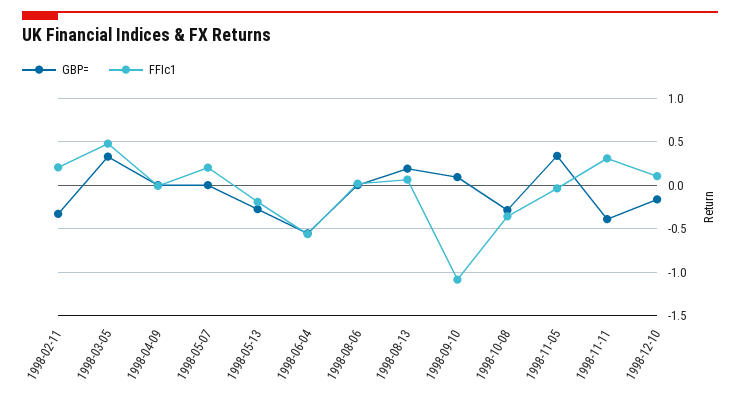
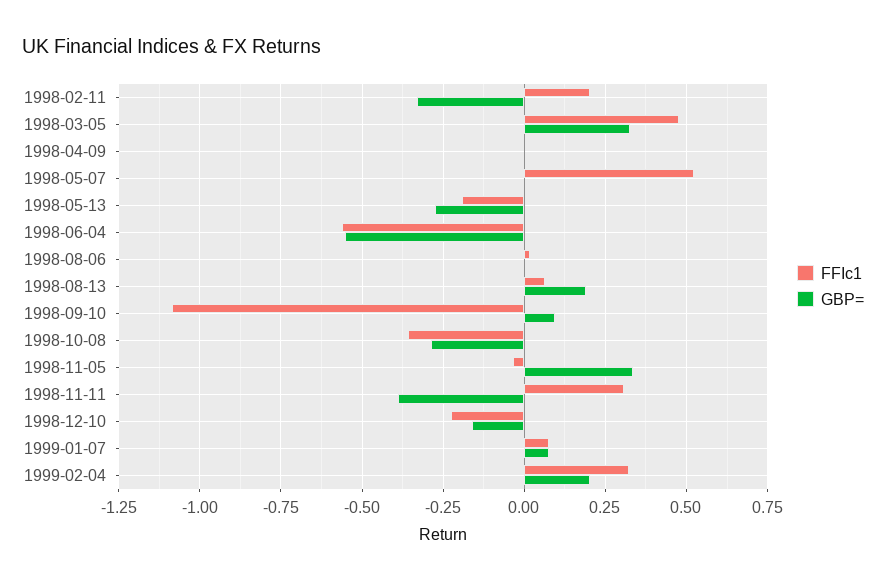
FFIc1, 1998-05-07: 0.2 -> 0.525
FFIc1, 1998-12-10: 0.1 -> -0.225
FFIc1, 1999-01-07: none -> 0.075
GBP=, 1999-01-07: none -> 0.075
FFIc1, 1999-02-04: none -> 0.325
GBP=, 1999-02-04: none -> 0.2

